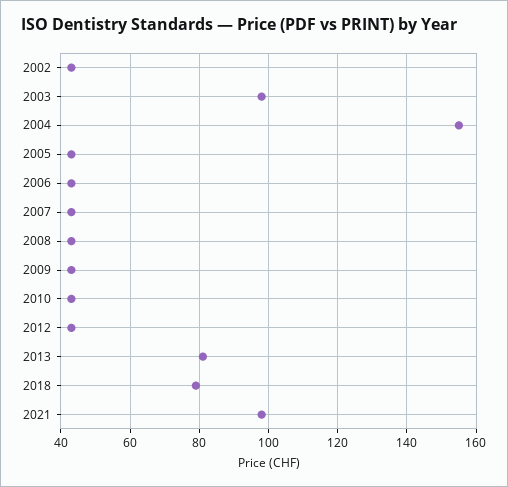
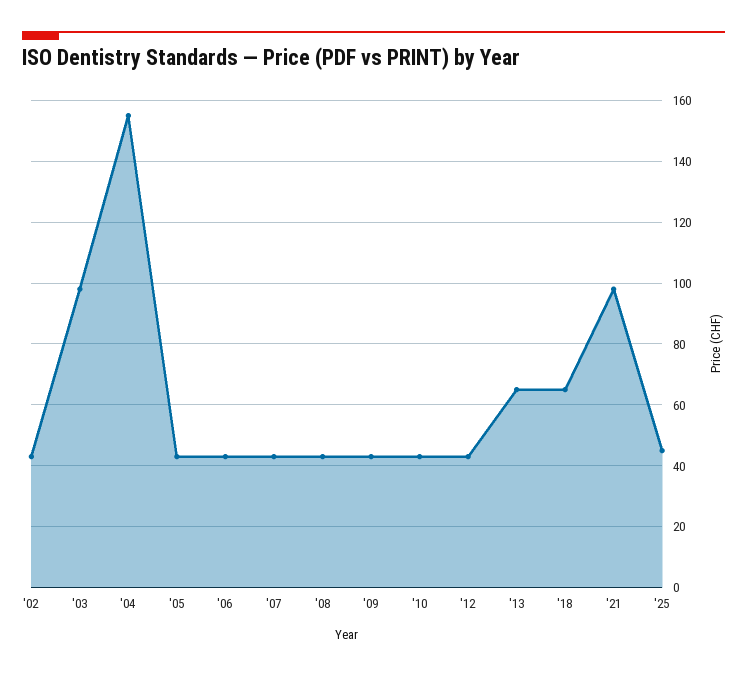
2013: 80 -> 65
2018: 80 -> 65
'25: none -> 45

